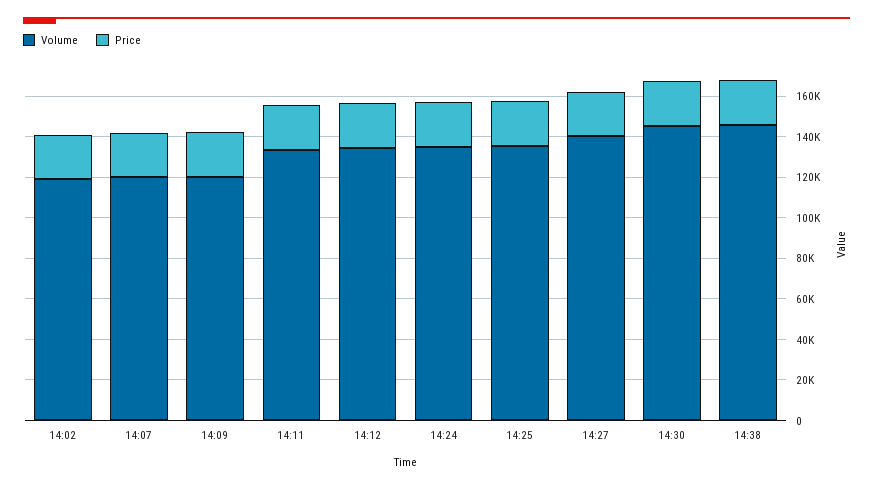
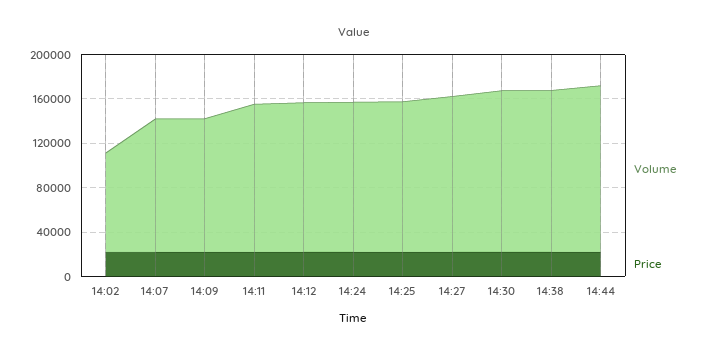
Volume, 14:02: 120000 -> 90000
Volume, 14:44: none -> 150000
Price, 14:44: none -> 20000

